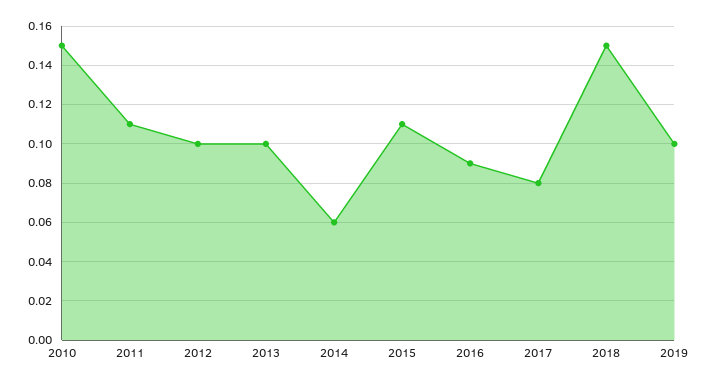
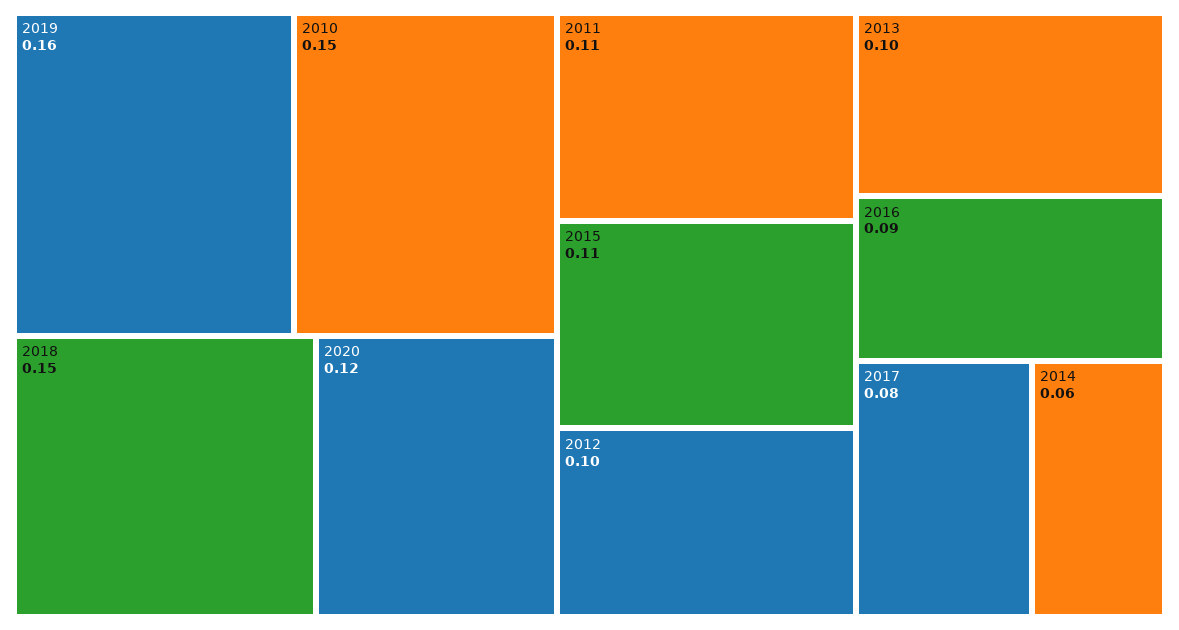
2019: 0.1 -> 0.16
2020: none -> 0.12

